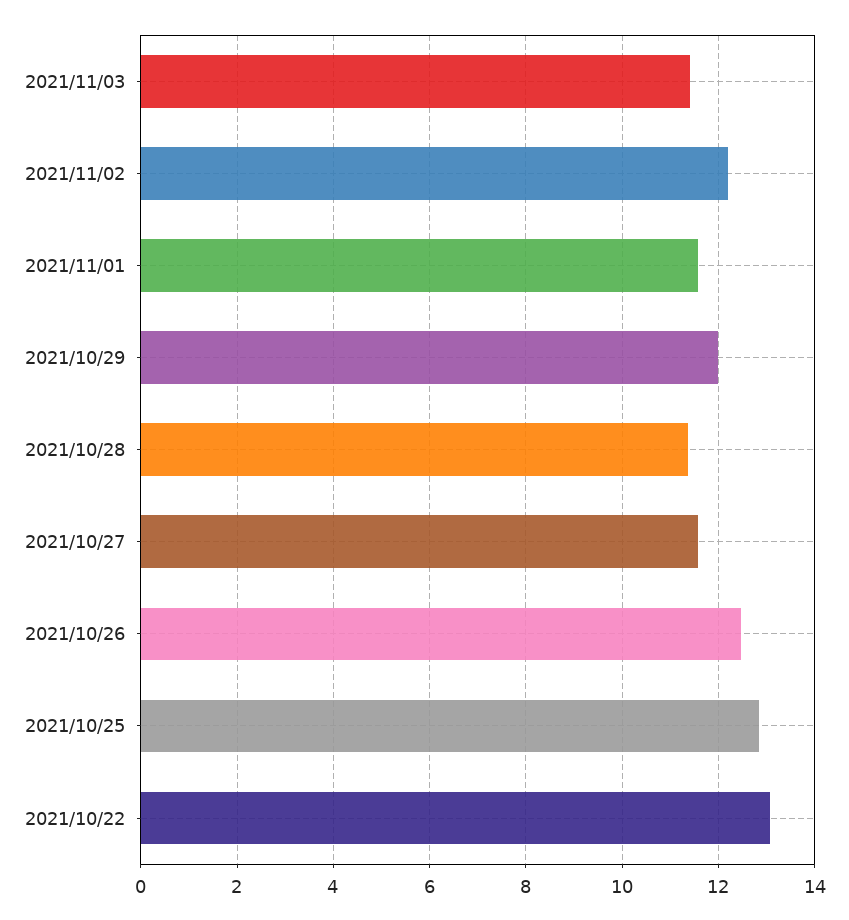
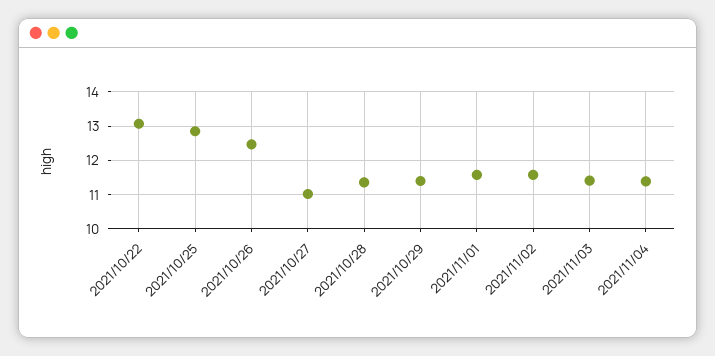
2021/11/02: 12.2 -> 11.6
2021/10/29: 12 -> 11.4
2021/10/27: 11.6 -> 11
2021/11/04: none -> 11.4

